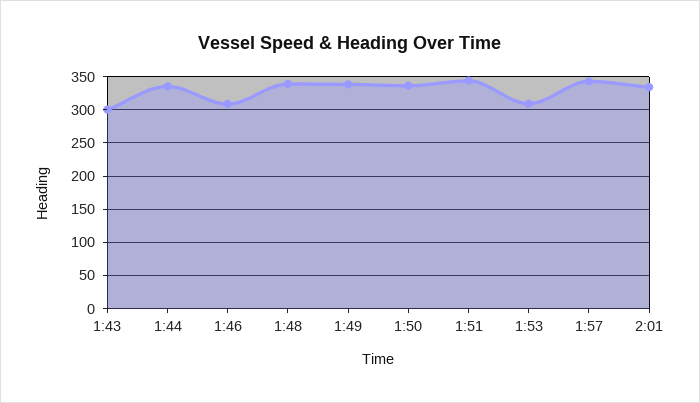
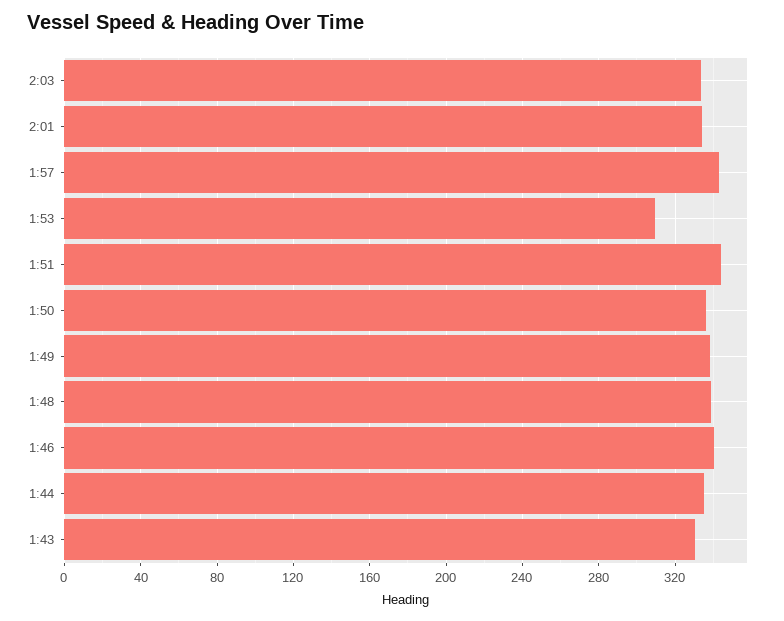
1:43: 300 -> 330
1:46: 310 -> 340
2:03: none -> 335

